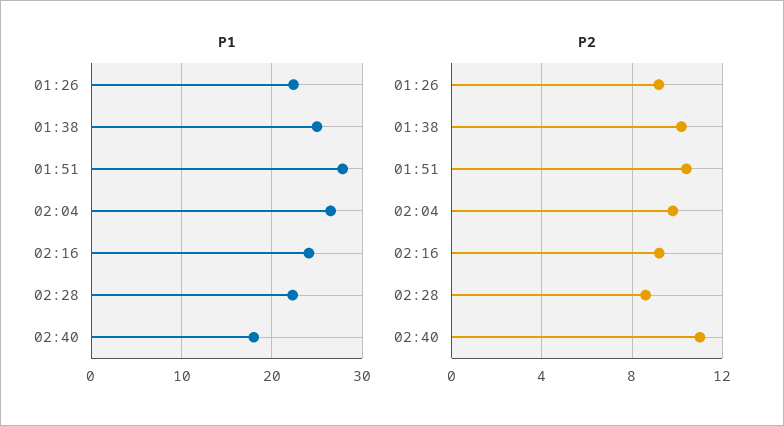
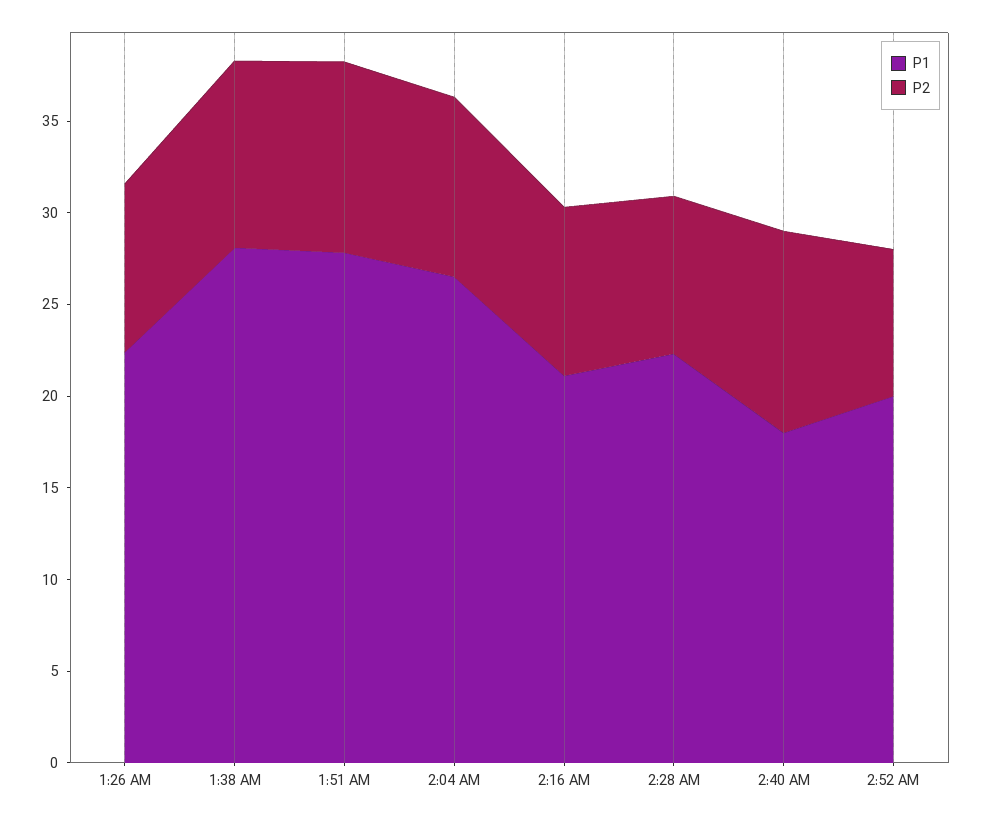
P1, 01:38: 25 -> 28
P1, 02:16: 24 -> 21
P1, 2:52 AM: none -> 20
P2, 2:52 AM: none -> 8

